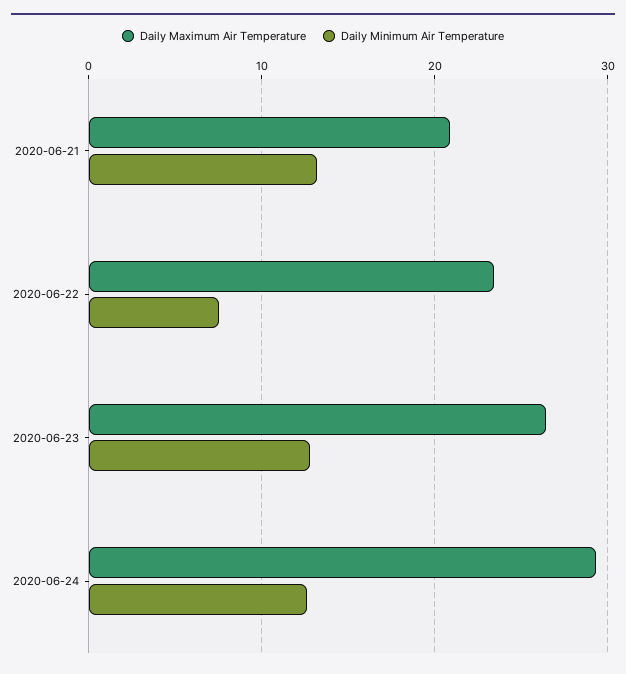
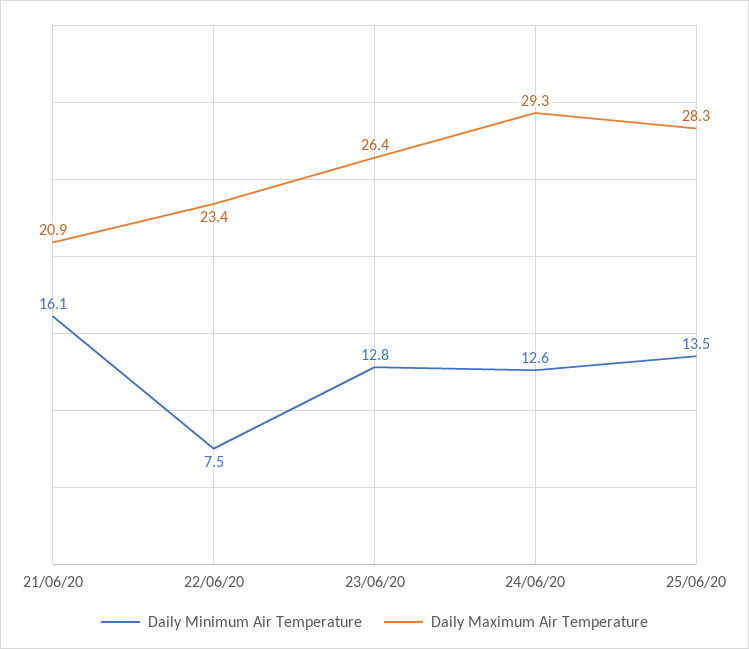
Daily Minimum Air Temperature, 2020-06-21: 13 -> 16.1
Daily Minimum Air Temperature, 25/06/20: none -> 13.5
Daily Maximum Air Temperature, 25/06/20: none -> 28.3

